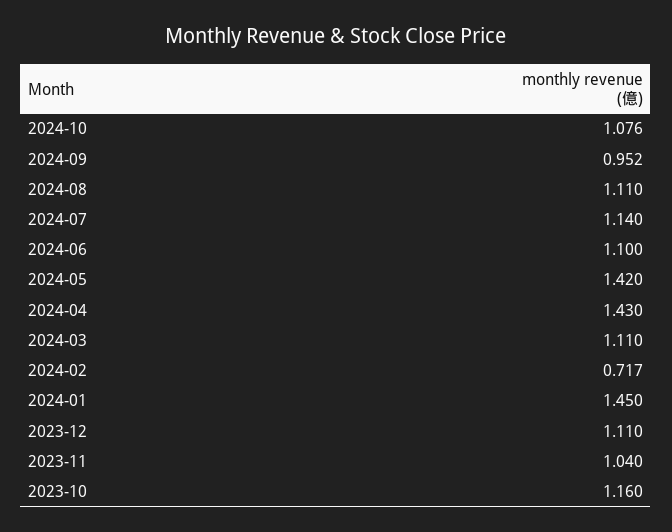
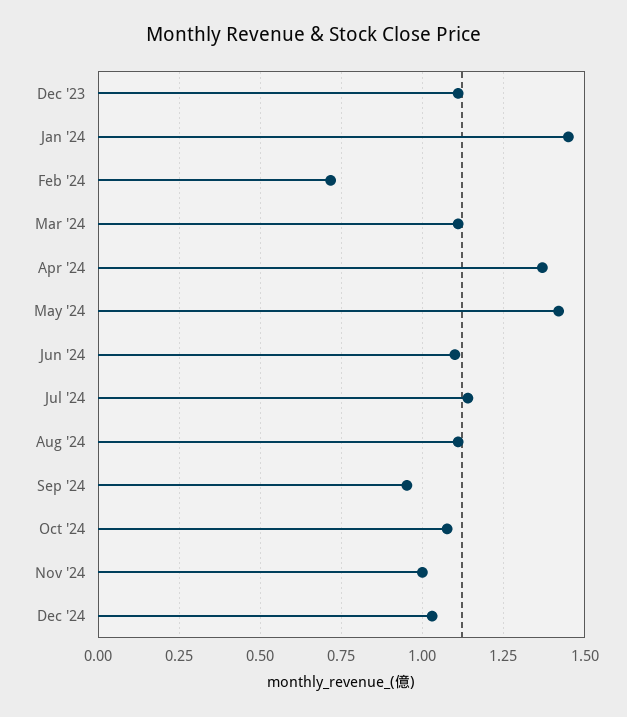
2024-04: 1.43 -> 1.375
2023-11: 1.04 -> none
2023-10: 1.16 -> none
Nov '24: none -> 1
Dec '24: none -> 1.025

